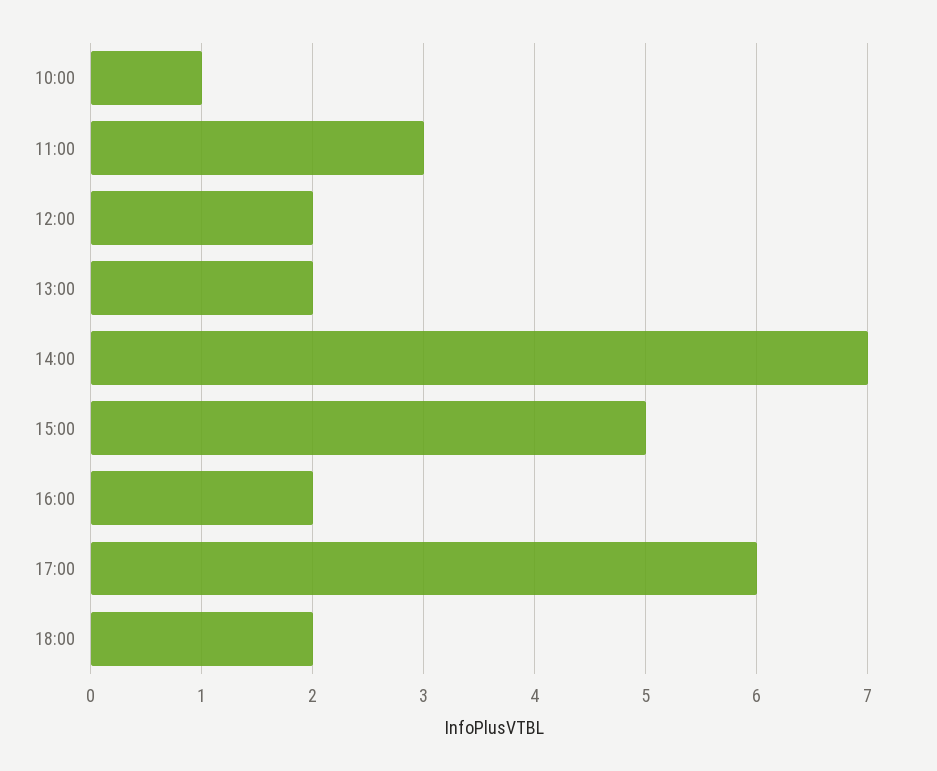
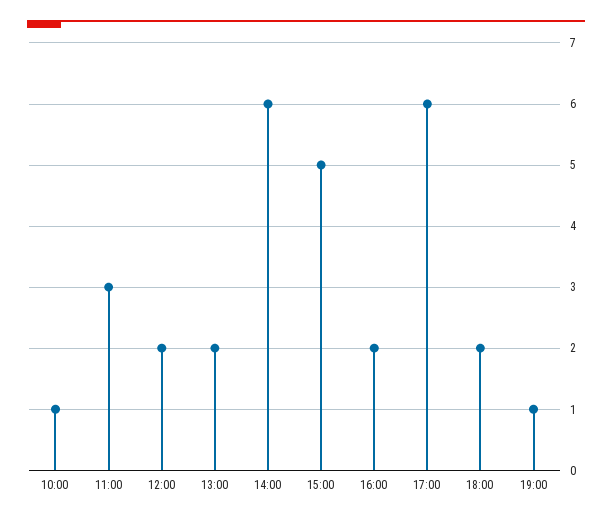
14:00: 7 -> 6
19:00: none -> 1

